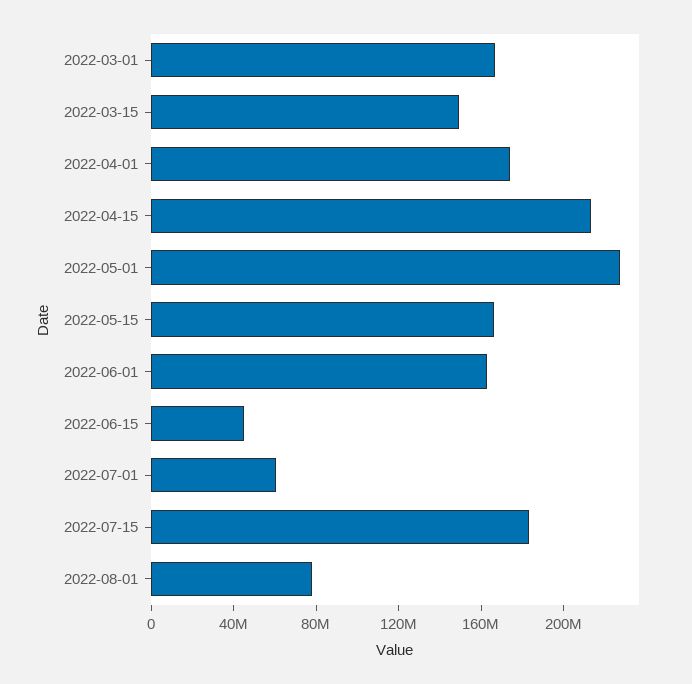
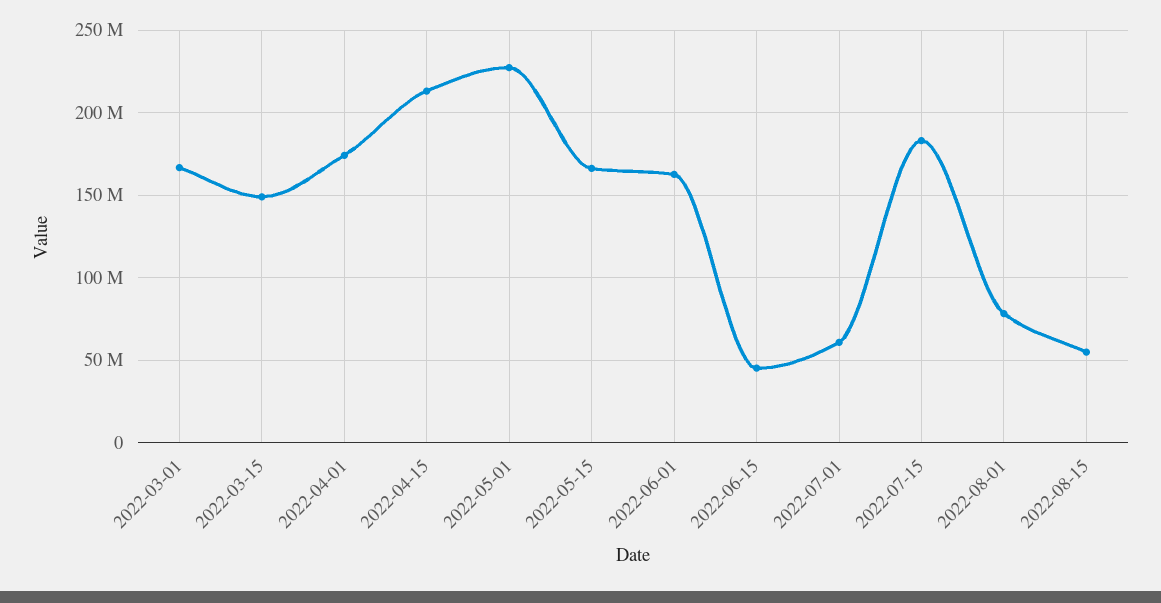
2022-08-15: none -> 55000000

